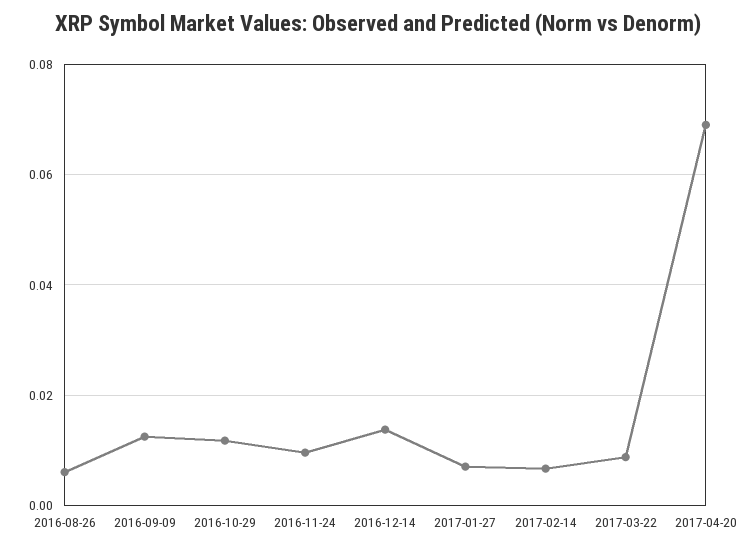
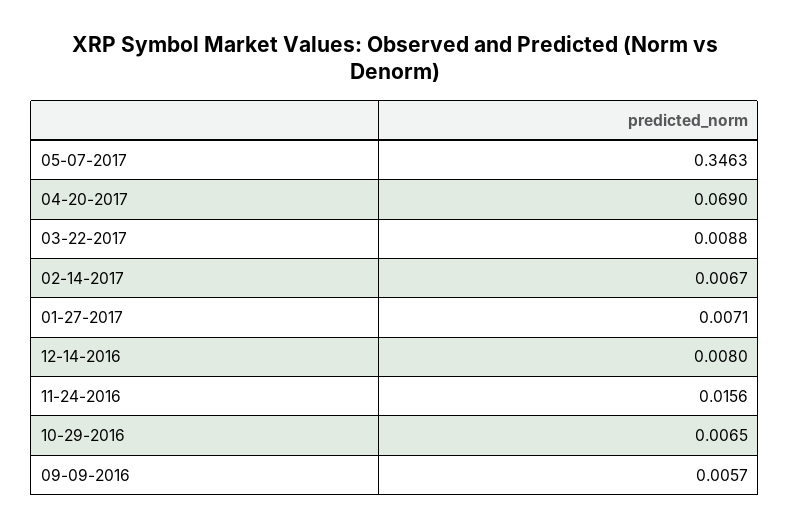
2016-08-26: 0.006 -> none
2016-09-09: 0.012 -> 0.0057
2016-10-29: 0.012 -> 0.0065
2016-11-24: 0.01 -> 0.0156
2016-12-14: 0.014 -> 0.008
05-07-2017: none -> 0.3463

